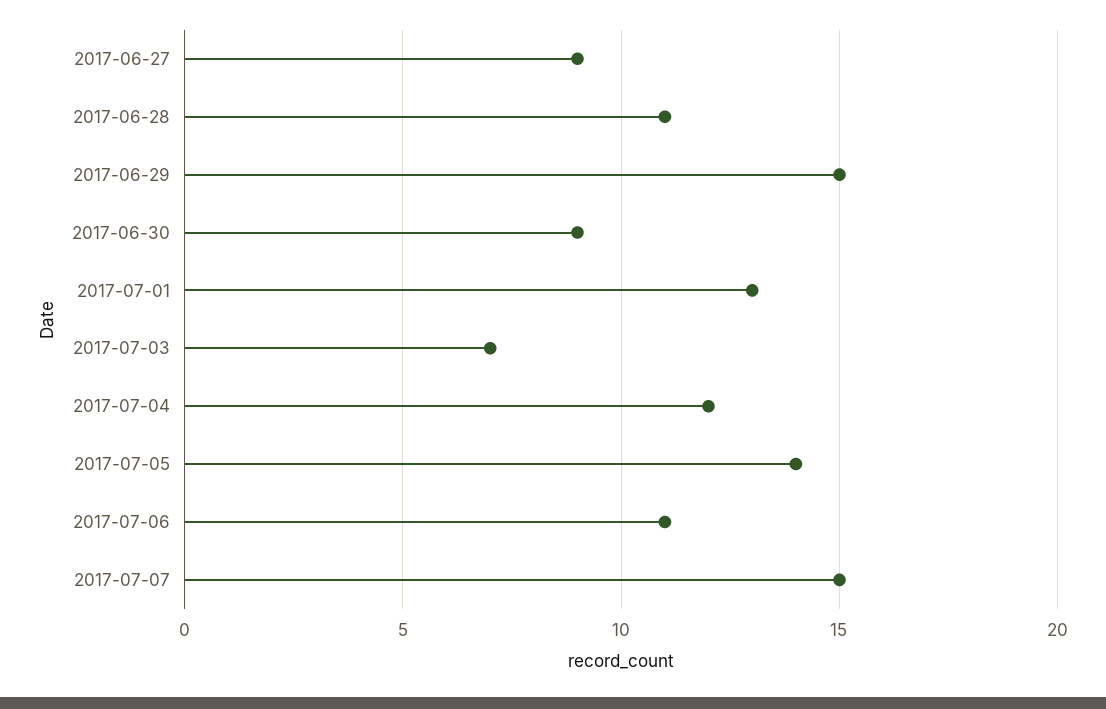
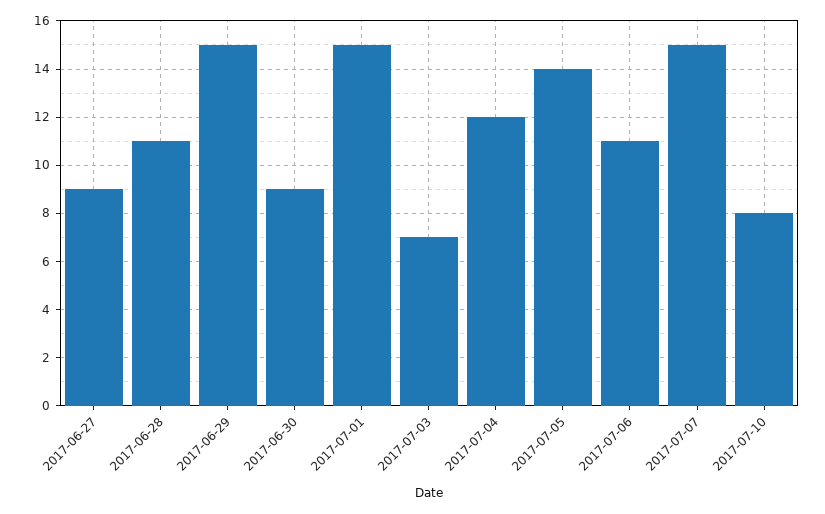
2017-07-01: 13 -> 15
2017-07-10: none -> 8

